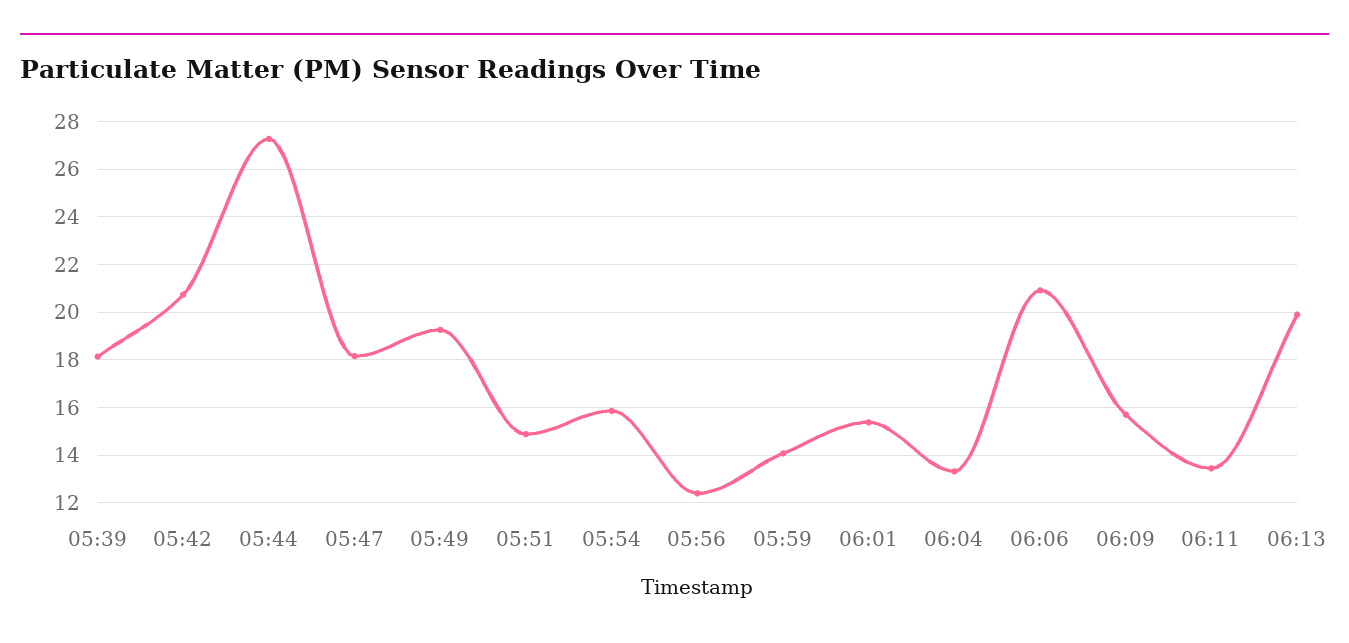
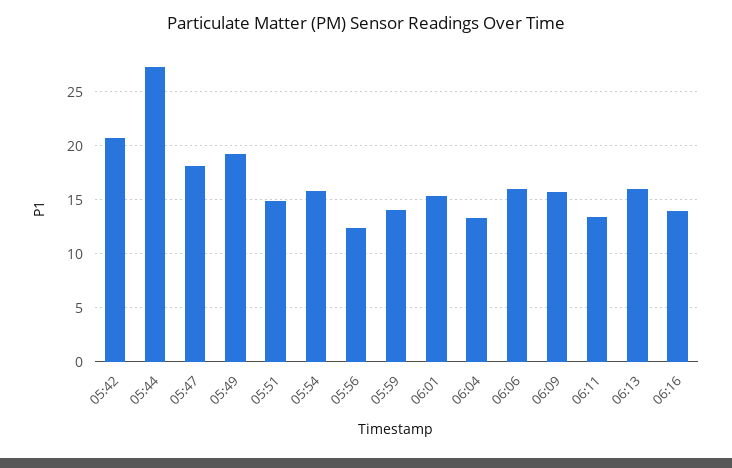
05:39: 18 -> none
06:06: 21 -> 16
06:13: 20 -> 16
06:16: none -> 14

